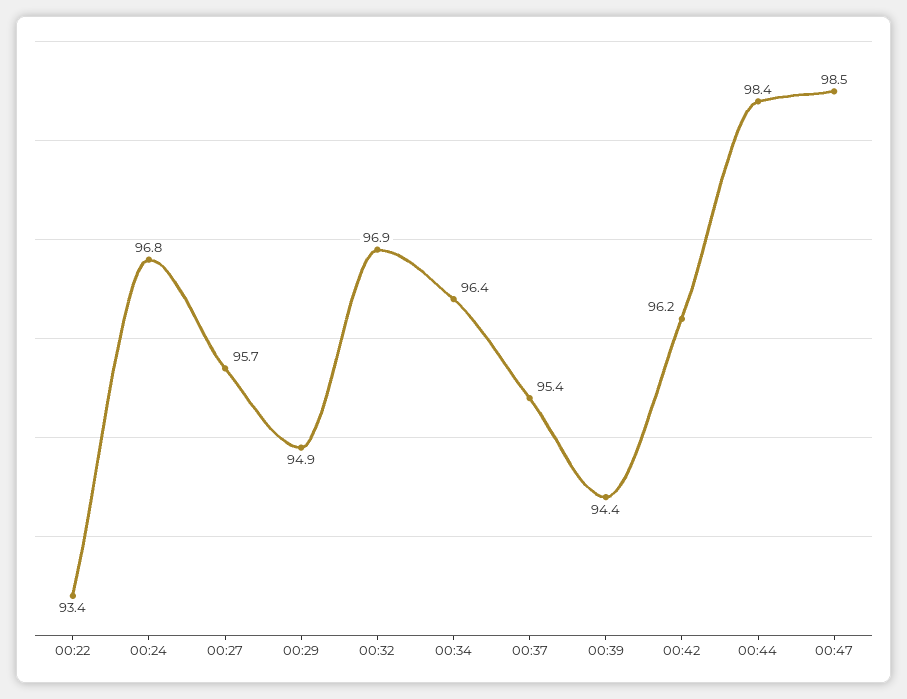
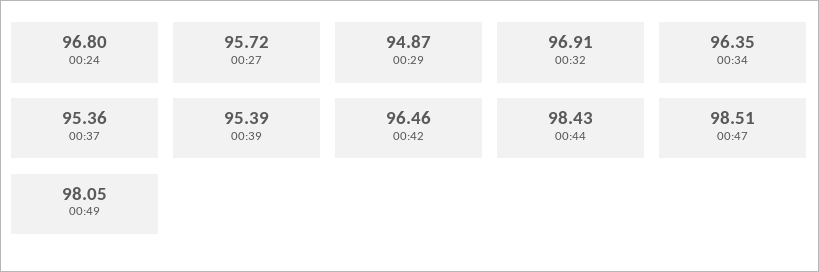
00:22: 93.4 -> none
00:39: 94.4 -> 95.39
00:42: 96.2 -> 96.46
00:49: none -> 98.05

